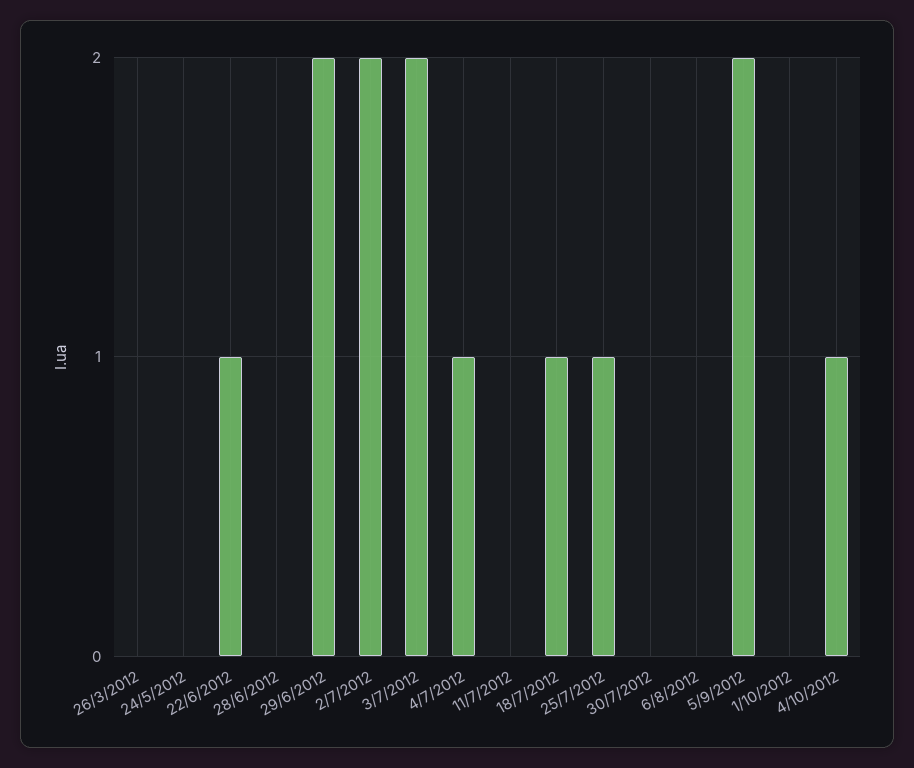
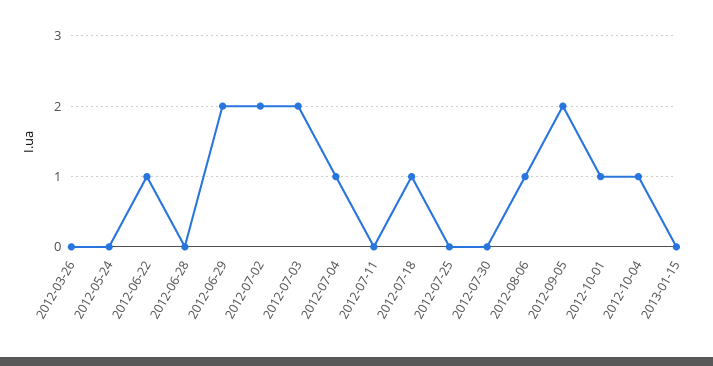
25/7/2012: 1 -> 0
6/8/2012: 0 -> 1
1/10/2012: 0 -> 1
2013-01-15: none -> 0

